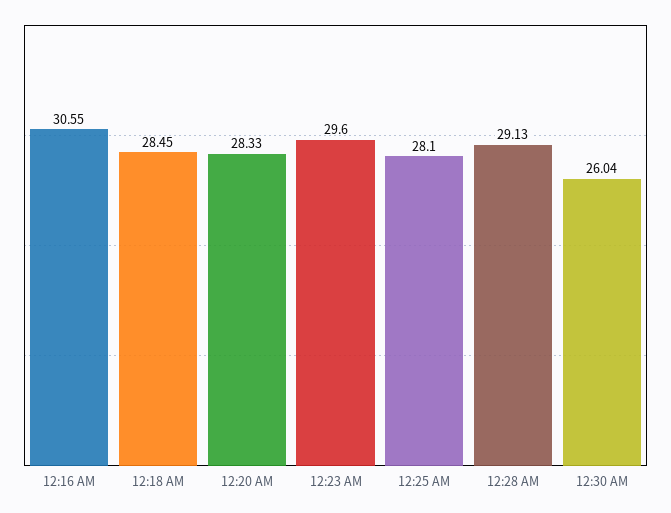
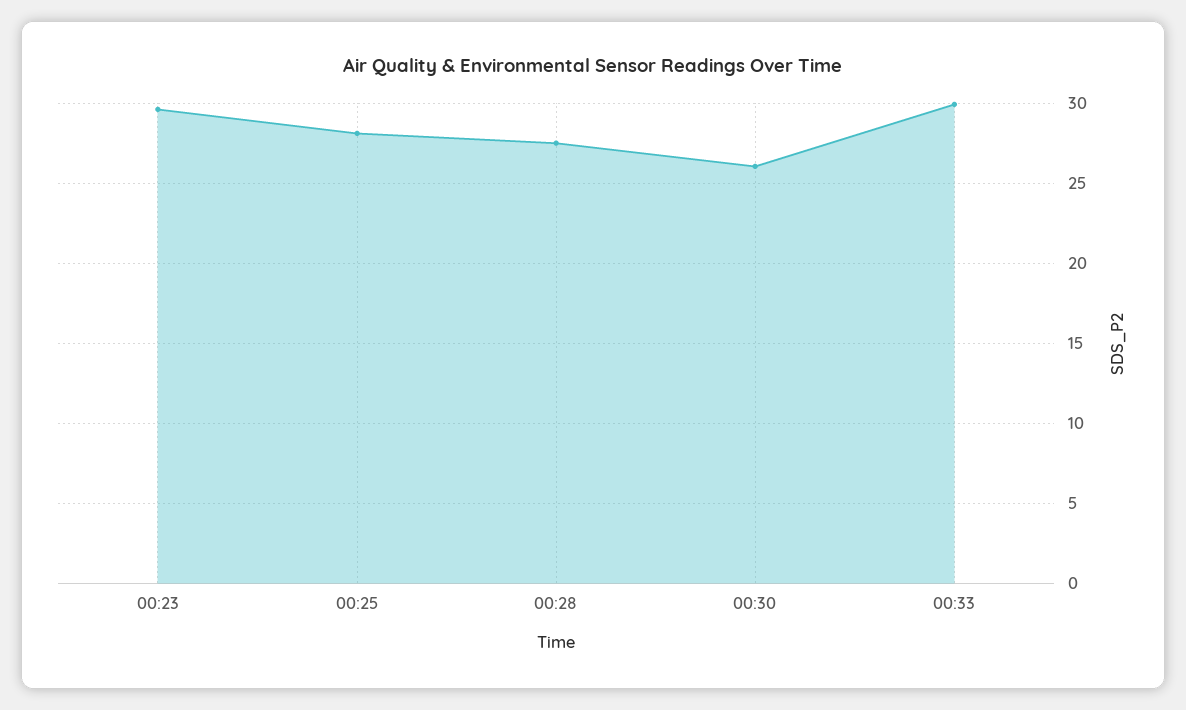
12:16 AM: 30.55 -> none
12:18 AM: 28.45 -> none
12:20 AM: 28.33 -> none
12:28 AM: 29.13 -> 27.5
00:33: none -> 30

